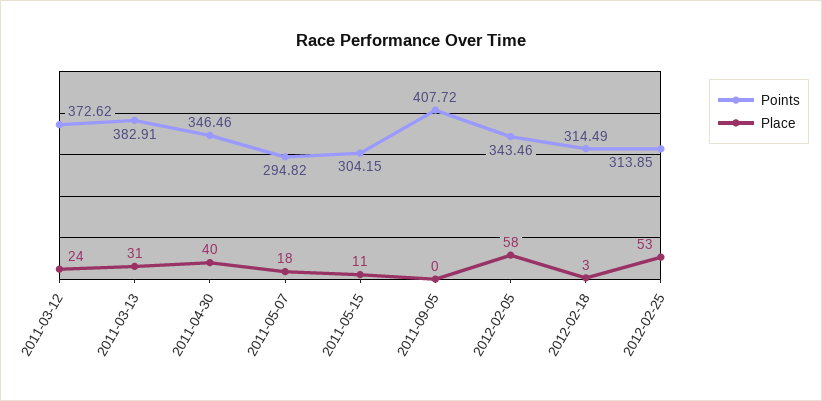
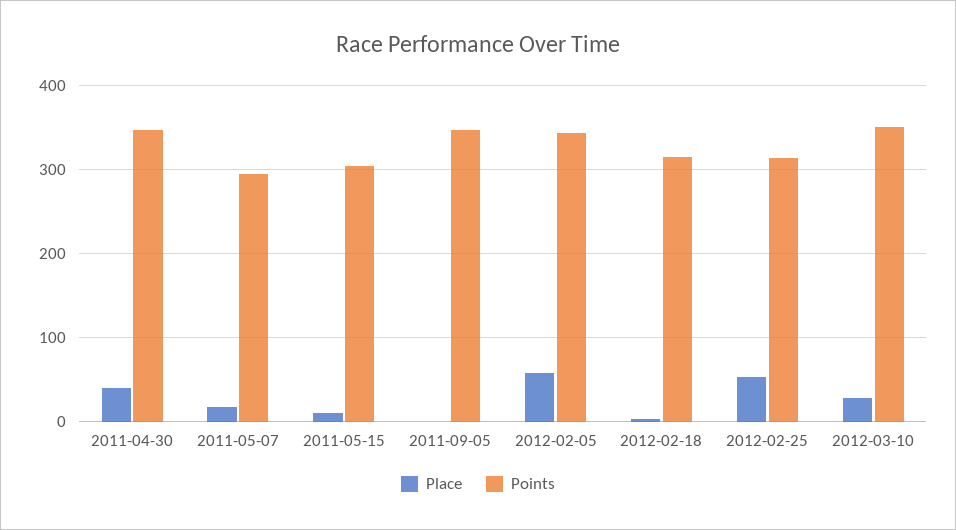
Points, 2011-03-12: 372.62 -> none
Place, 2011-03-12: 24 -> none
Points, 2011-03-13: 382.91 -> none
Place, 2011-03-13: 31 -> none
Points, 2011-09-05: 407.72 -> 350
Place, 2012-03-10: none -> 30
Points, 2012-03-10: none -> 350

